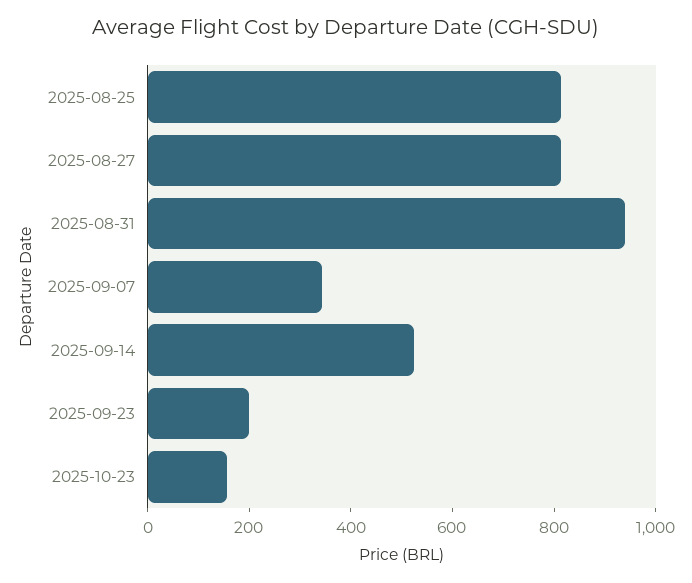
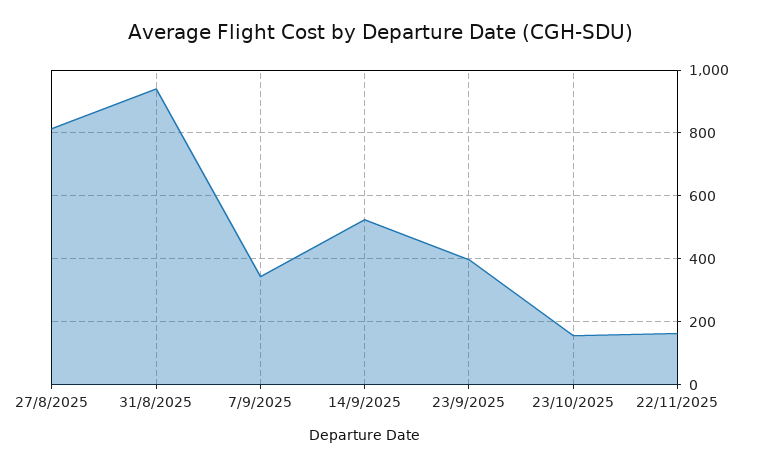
2025-08-25: 800 -> none
2025-09-23: 200 -> 400
22/11/2025: none -> 160

